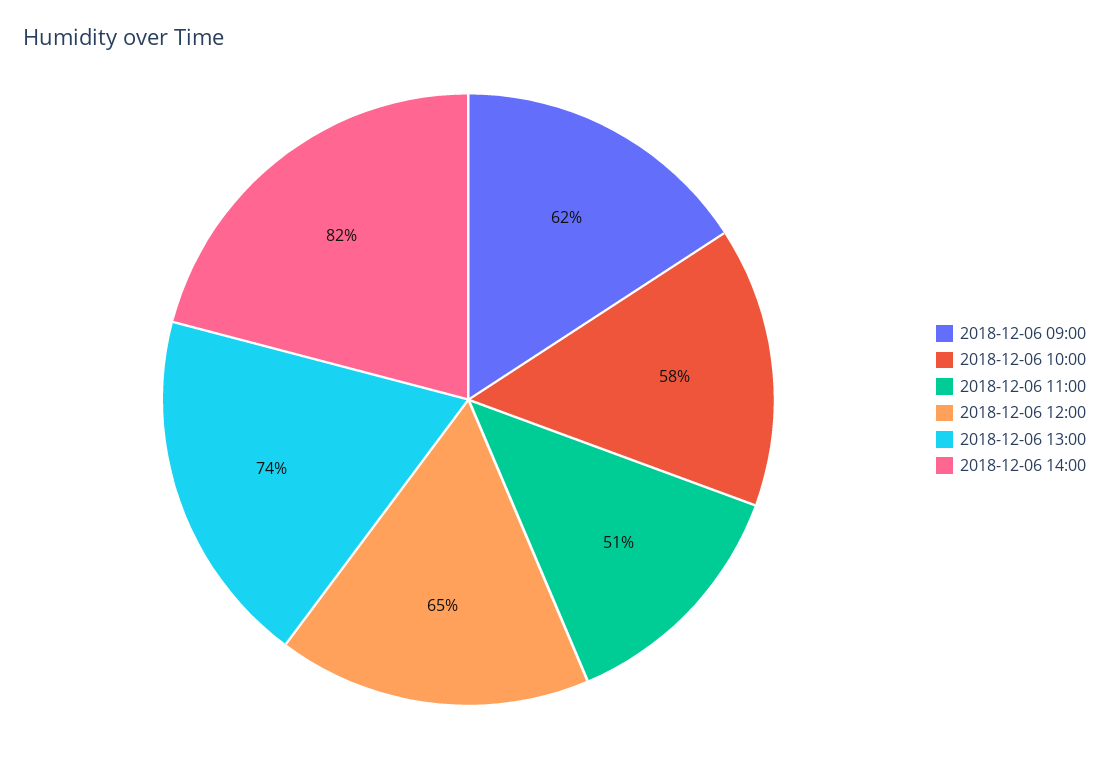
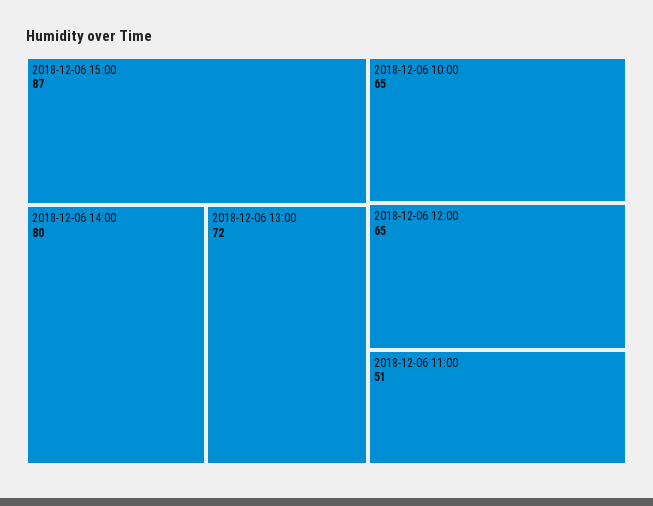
2018-12-06 09:00: 62 -> none
2018-12-06 10:00: 58 -> 65
2018-12-06 13:00: 74 -> 72
2018-12-06 14:00: 82 -> 80
2018-12-06 15:00: none -> 87

